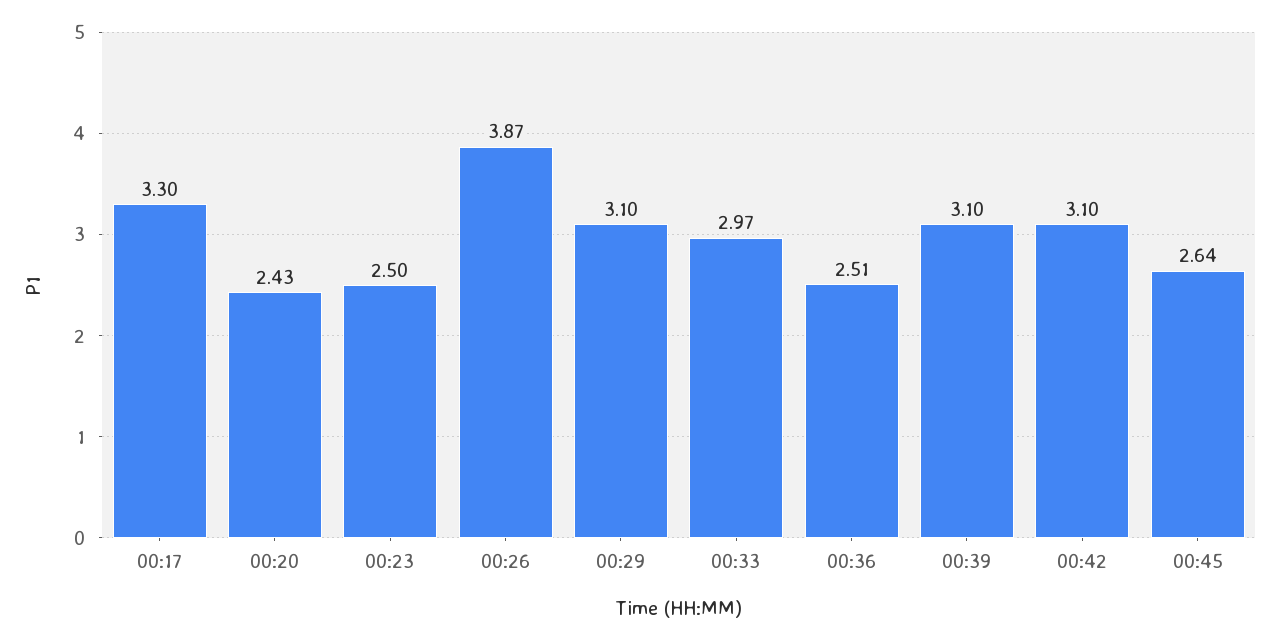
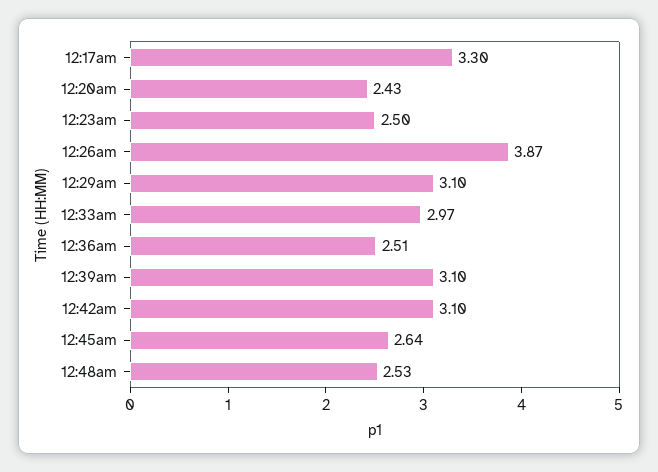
12:48am: none -> 2.53

